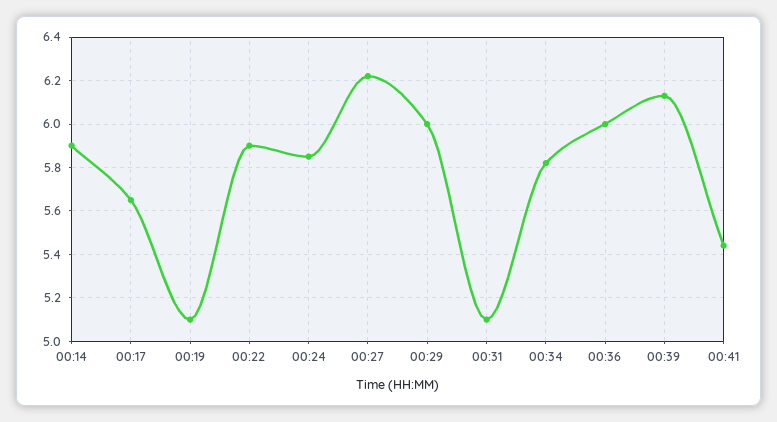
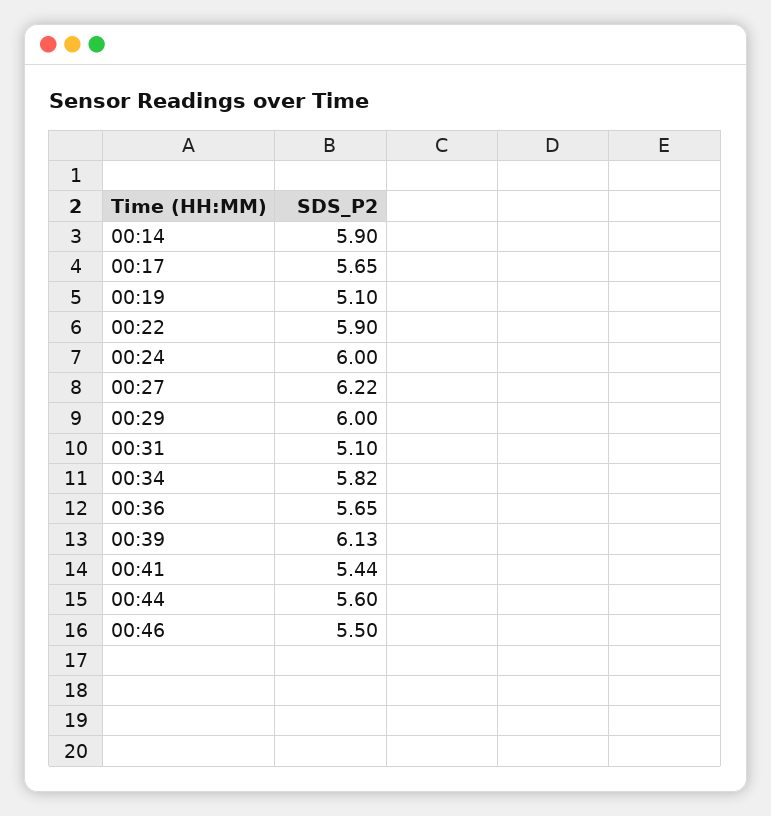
00:24: 5.85 -> 6
00:36: 6 -> 5.65
00:44: none -> 5.6
00:46: none -> 5.5

